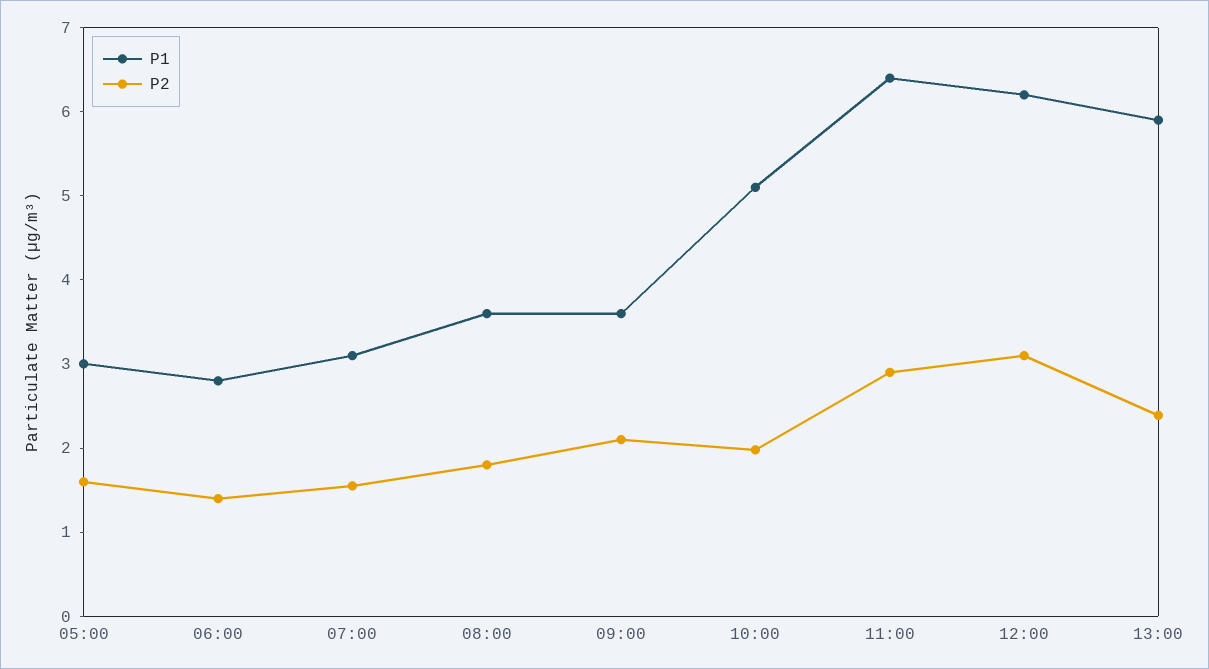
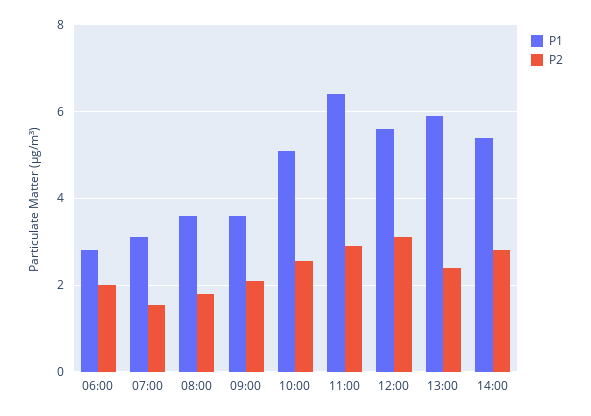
P1, 05:00: 3 -> none
P2, 05:00: 1.6 -> none
P2, 06:00: 1.4 -> 2
P2, 10:00: 2 -> 2.6
P1, 12:00: 6.2 -> 5.6
P1, 14:00: none -> 5.4
P2, 14:00: none -> 2.8

